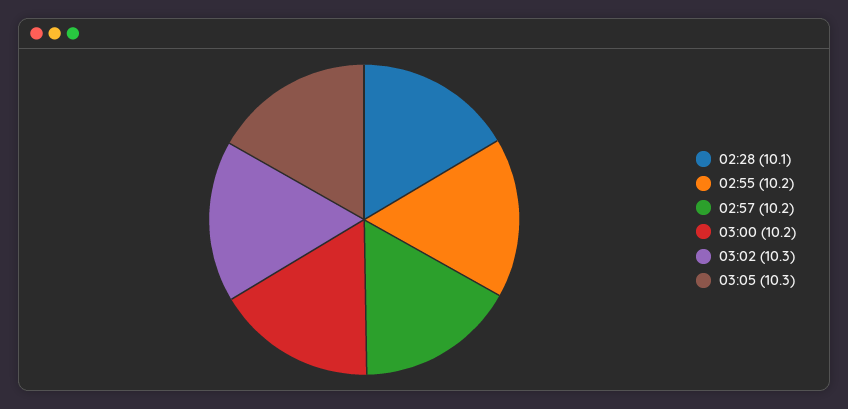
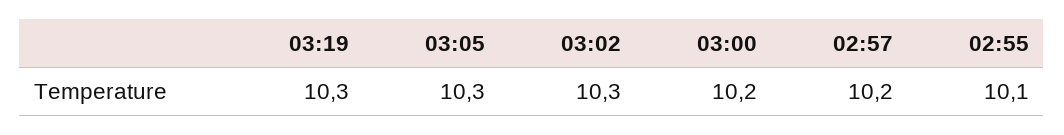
02:28: 10.1 -> none
02:55: 10.2 -> 10.1
03:19: none -> 10.3

